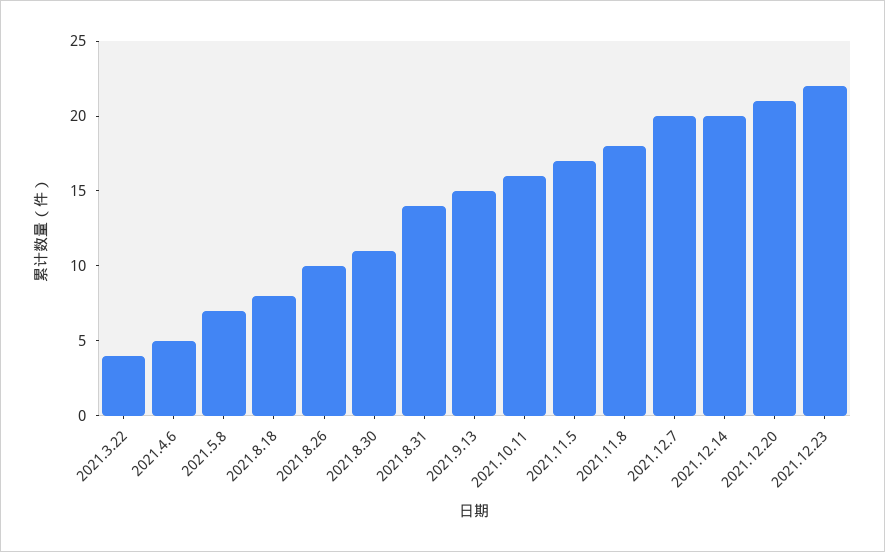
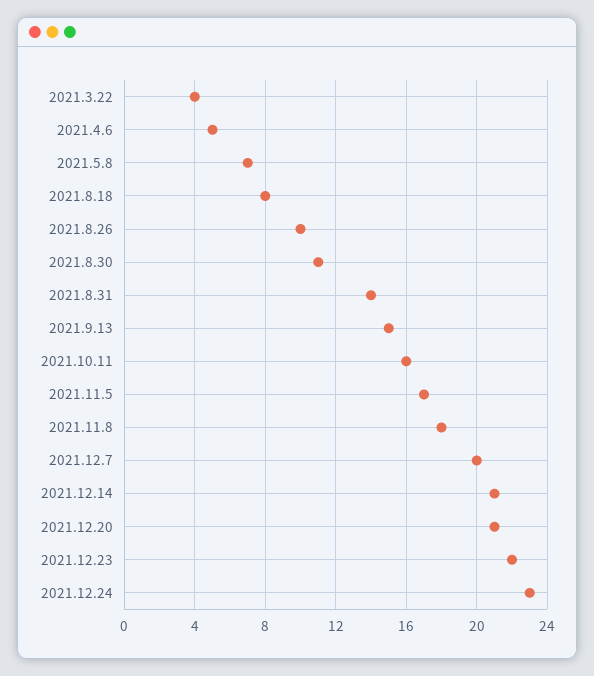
2021.12.14: 20 -> 21
2021.12.24: none -> 23

